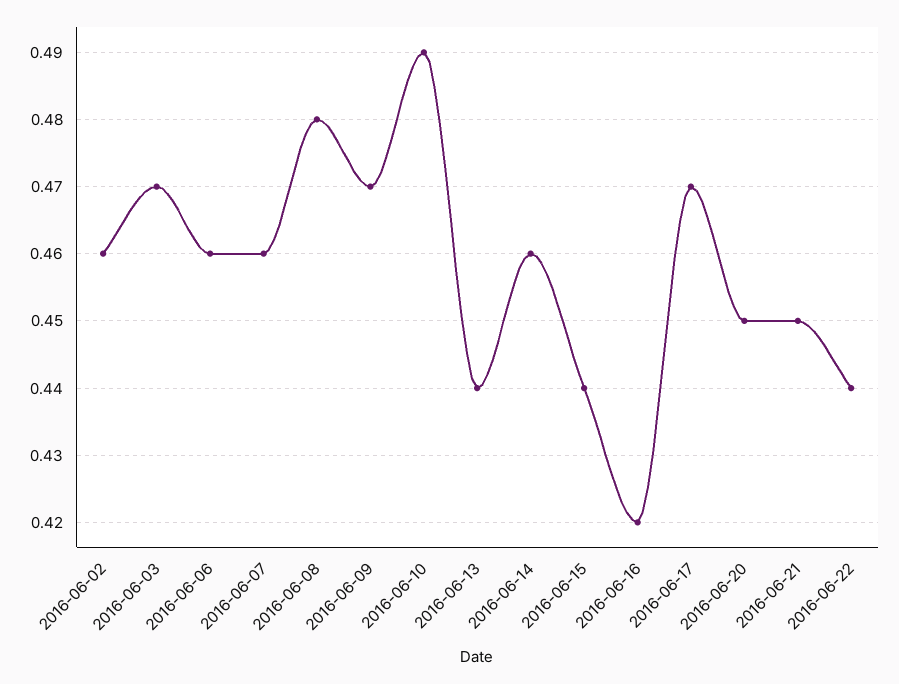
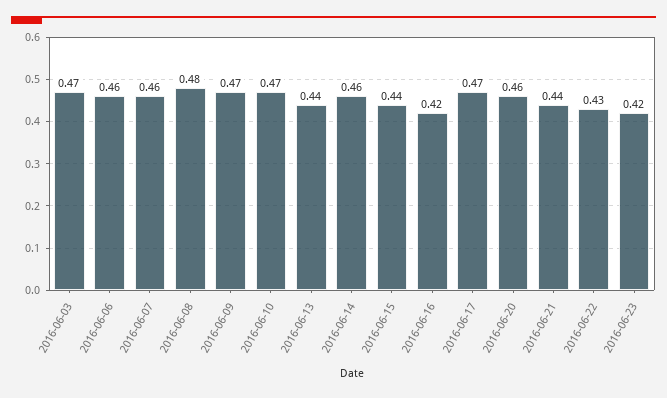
2016-06-02: 0.46 -> none
2016-06-10: 0.49 -> 0.47
2016-06-20: 0.45 -> 0.46
2016-06-21: 0.45 -> 0.44
2016-06-22: 0.44 -> 0.43
2016-06-23: none -> 0.42

